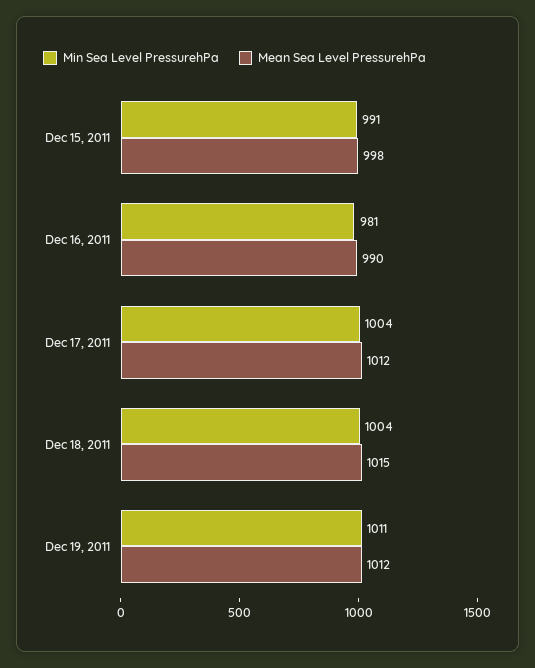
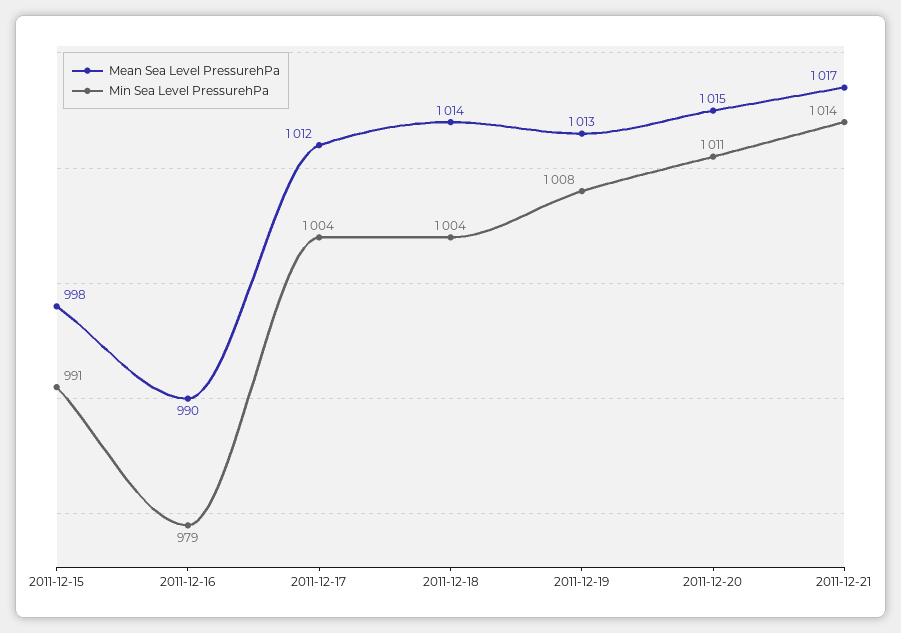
Min Sea Level PressurehPa, Dec 16, 2011: 981 -> 979
Mean Sea Level PressurehPa, Dec 18, 2011: 1015 -> 1014
Min Sea Level PressurehPa, Dec 19, 2011: 1011 -> 1008
Mean Sea Level PressurehPa, Dec 19, 2011: 1012 -> 1013
Mean Sea Level PressurehPa, 2011-12-20: none -> 1015
Min Sea Level PressurehPa, 2011-12-20: none -> 1011
Mean Sea Level PressurehPa, 2011-12-21: none -> 1017
Min Sea Level PressurehPa, 2011-12-21: none -> 1014

